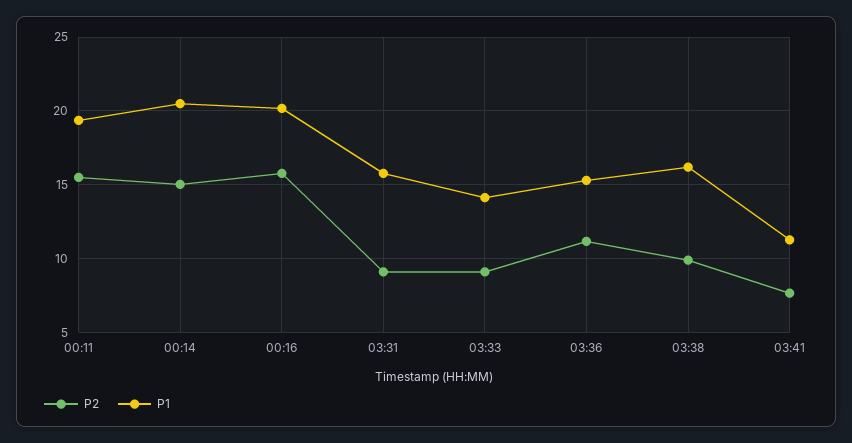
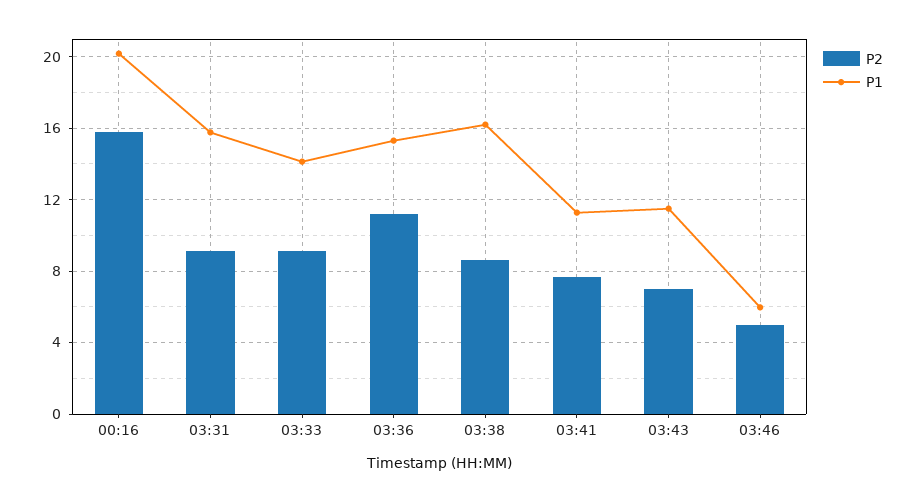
P2, 00:11: 15.5 -> none
P1, 00:11: 19.5 -> none
P2, 00:14: 15 -> none
P1, 00:14: 20.5 -> none
P2, 03:38: 10 -> 8.5
P2, 03:43: none -> 7
P1, 03:43: none -> 11.5
P2, 03:46: none -> 5
P1, 03:46: none -> 6

